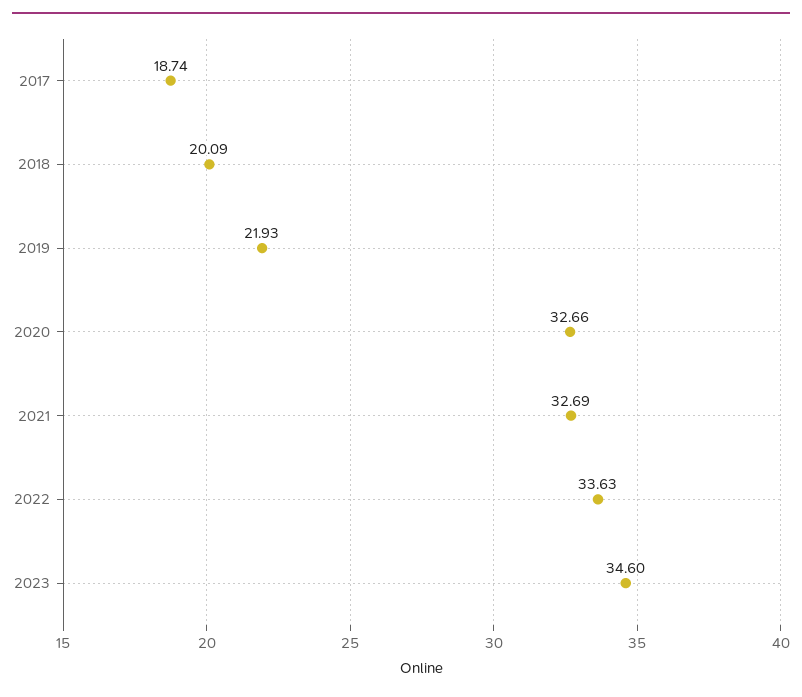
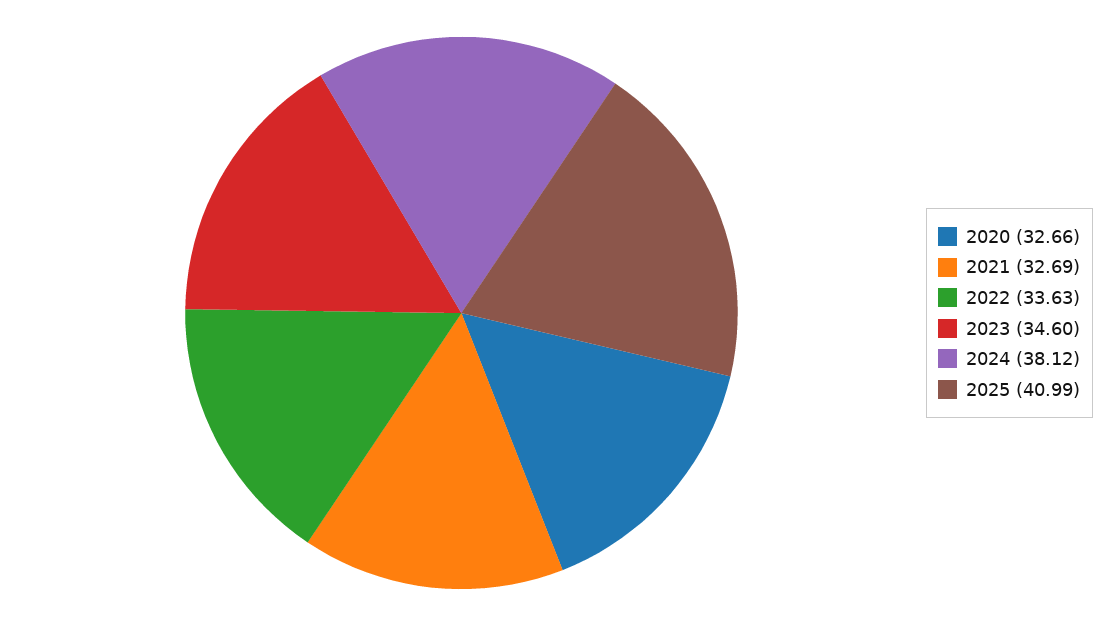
2017: 18.74 -> none
2018: 20.09 -> none
2019: 21.93 -> none
2024: none -> 38.12
2025: none -> 40.99

